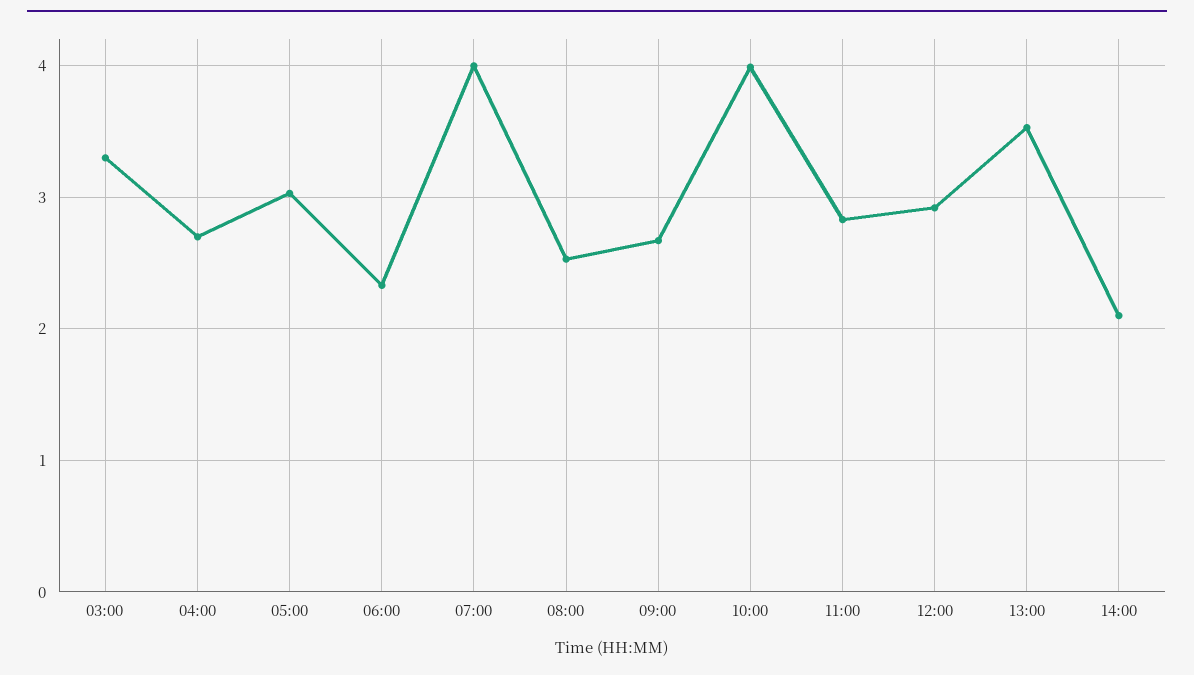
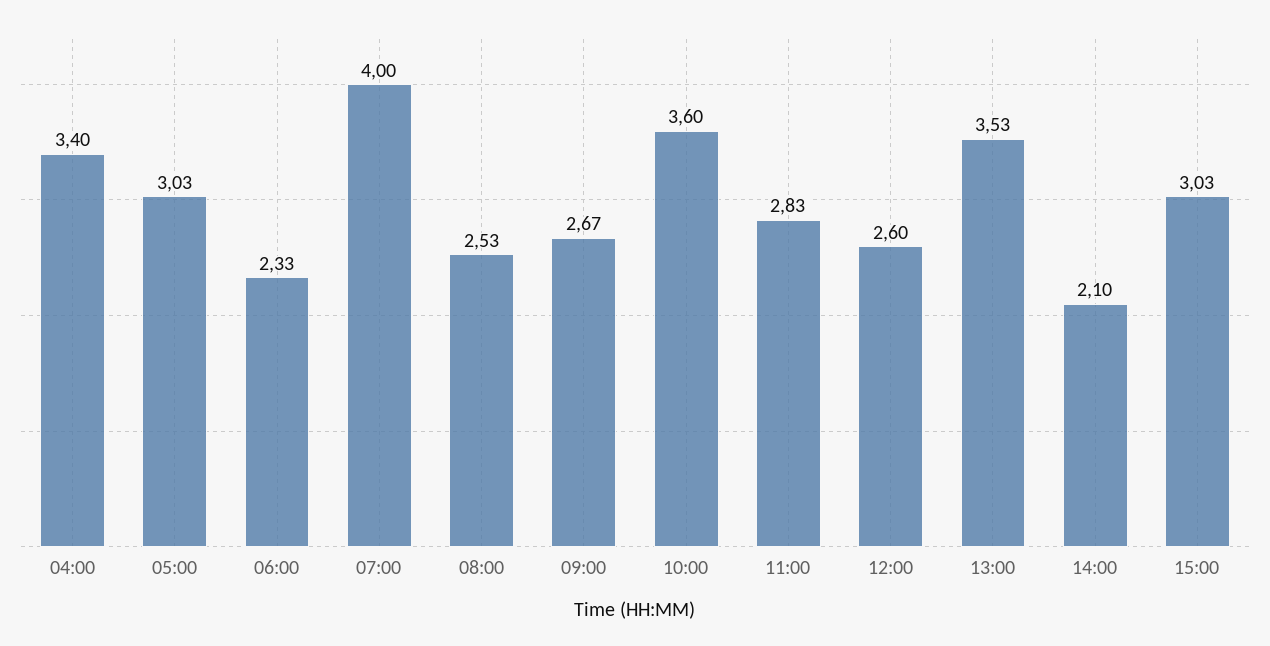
03:00: 3.3 -> none
04:00: 2.7 -> 3.4
10:00: 4 -> 3.6
12:00: 2.9 -> 2.6
15:00: none -> 3.03

